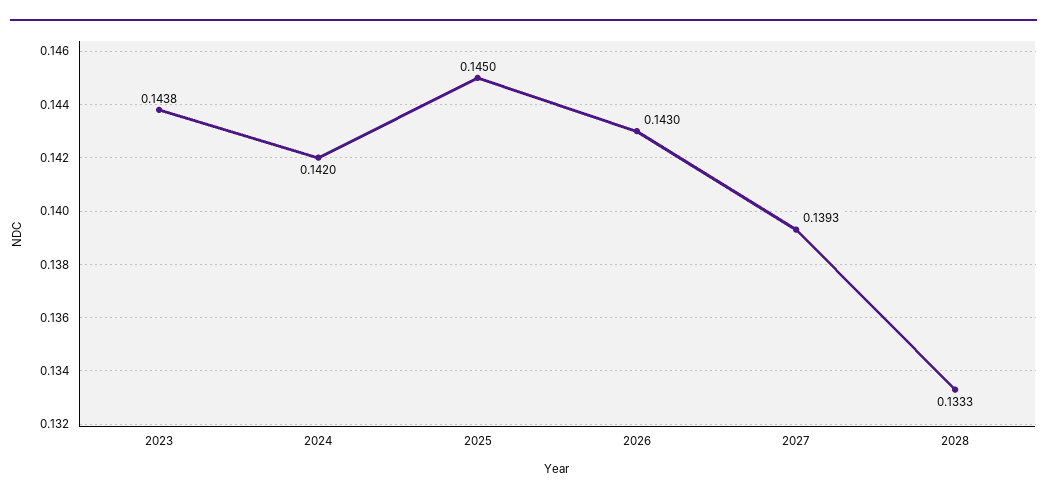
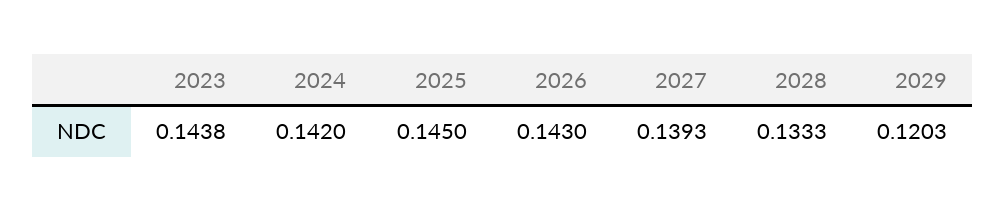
2029: none -> 0.1203

